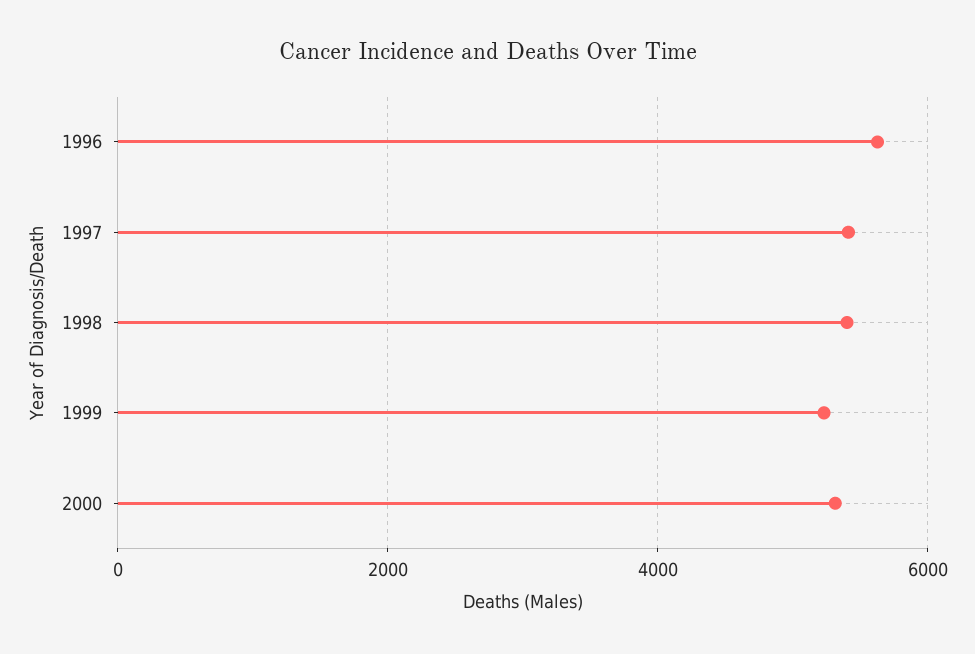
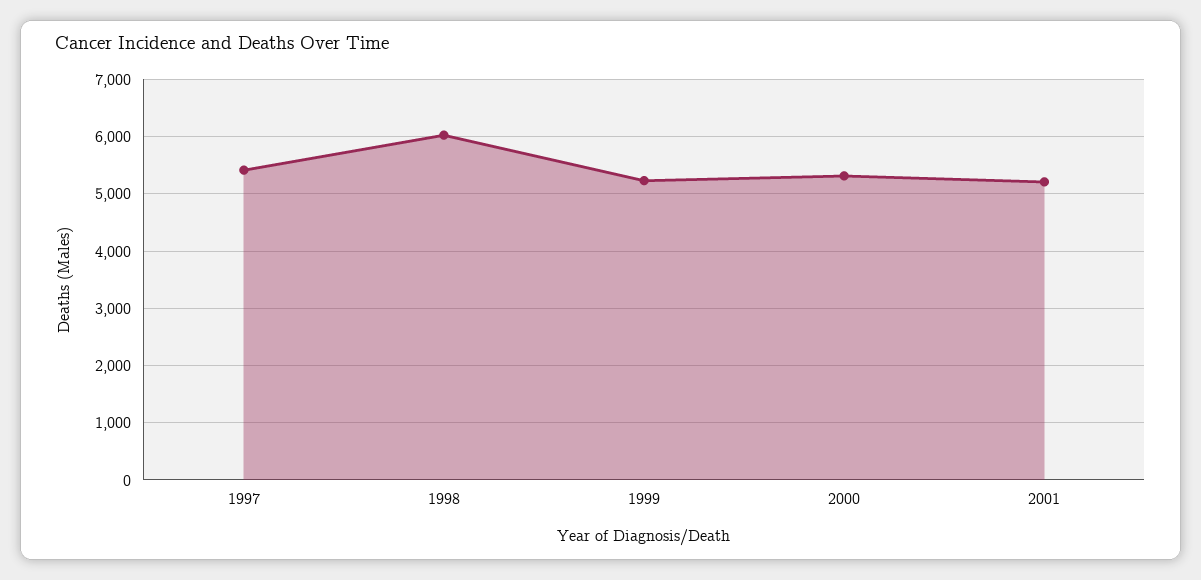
1996: 5600 -> none
1998: 5400 -> 6000
2001: none -> 5200

